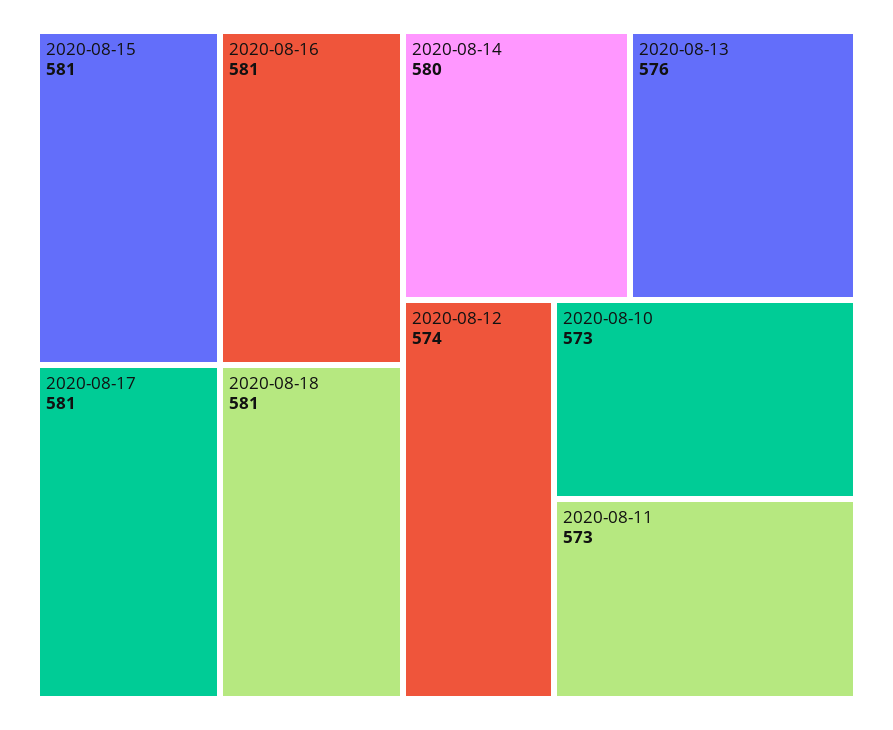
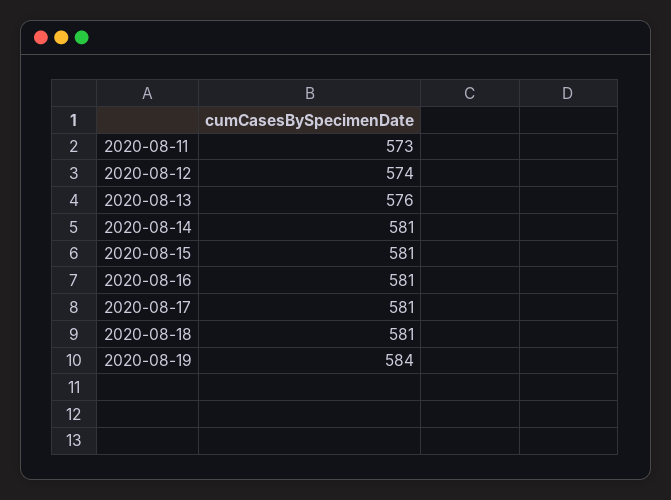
2020-08-14: 580 -> 581
2020-08-10: 573 -> none
2020-08-19: none -> 584

